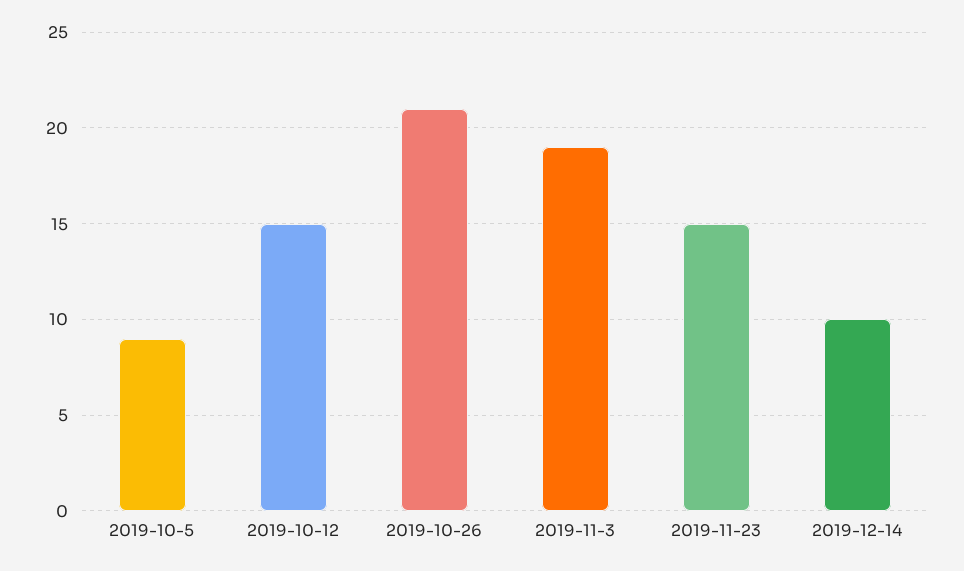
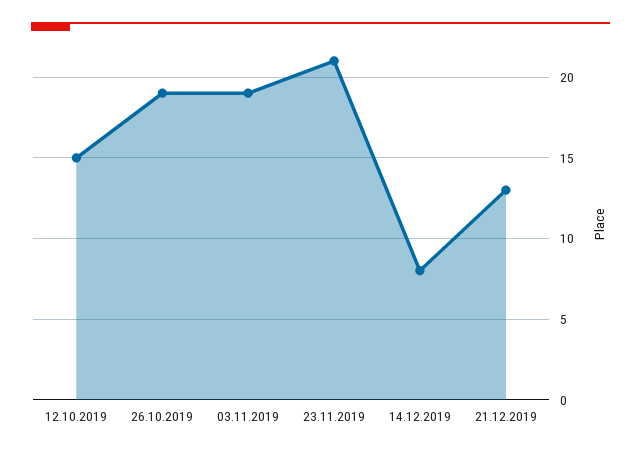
2019-10-5: 9 -> none
2019-10-26: 21 -> 19
2019-11-23: 15 -> 21
2019-12-14: 10 -> 8
21.12.2019: none -> 13

